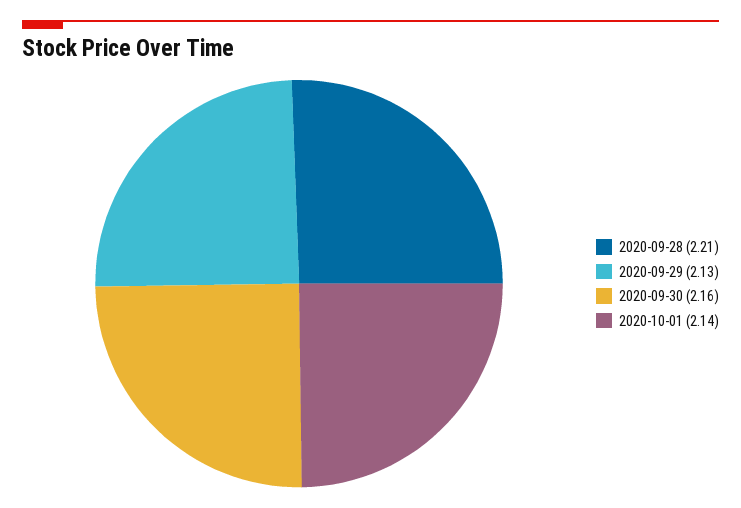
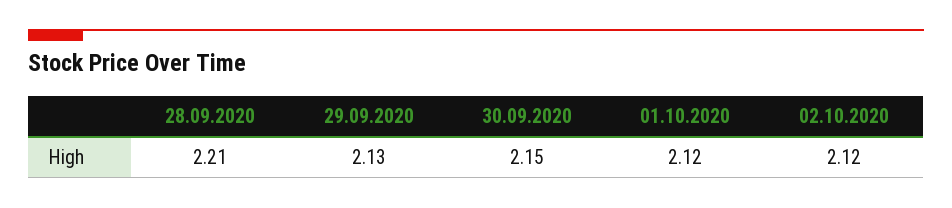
2020-09-30: 2.16 -> 2.15
2020-10-01: 2.14 -> 2.12
02.10.2020: none -> 2.12

